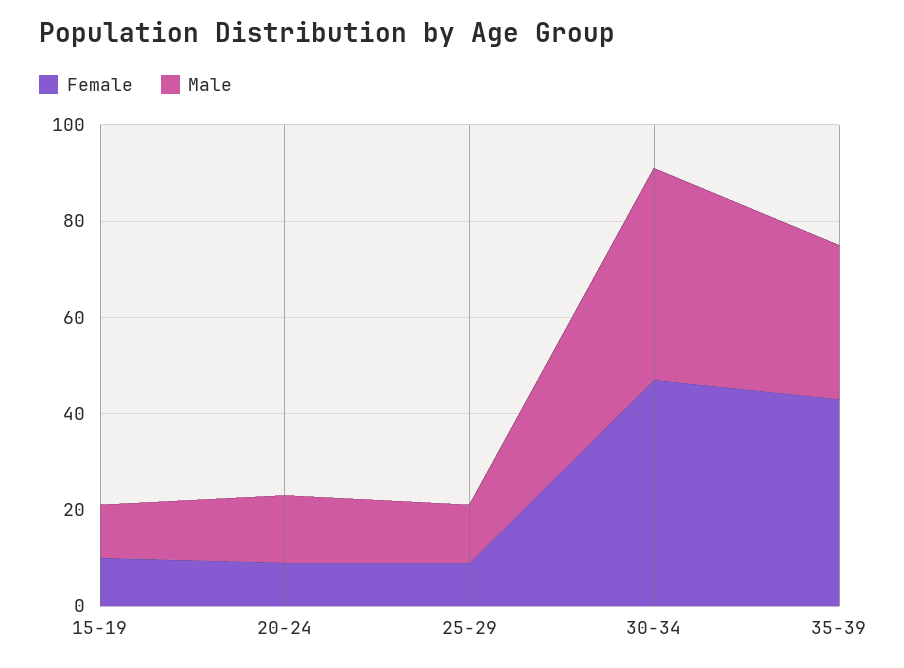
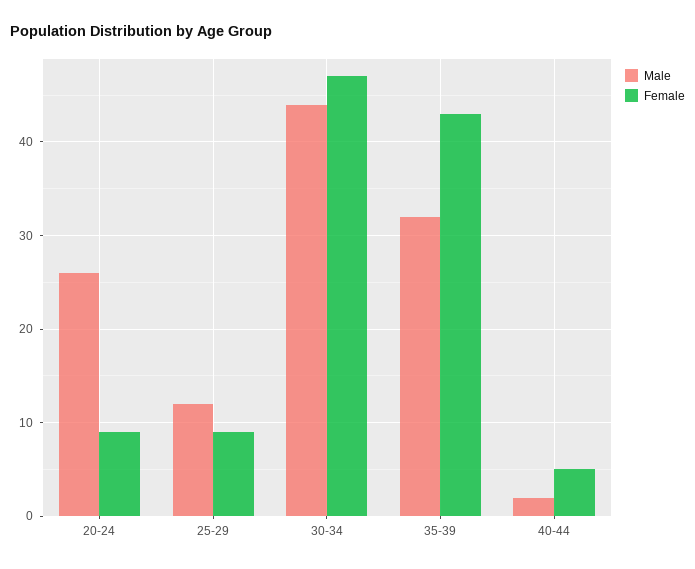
Female, 15-19: 10 -> none
Male, 15-19: 10 -> none
Male, 20-24: 15 -> 26
Male, 40-44: none -> 2
Female, 40-44: none -> 5

